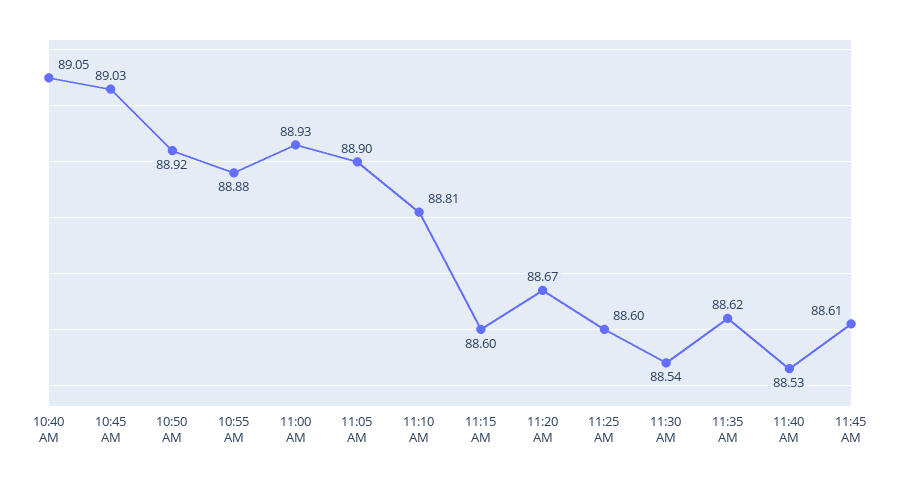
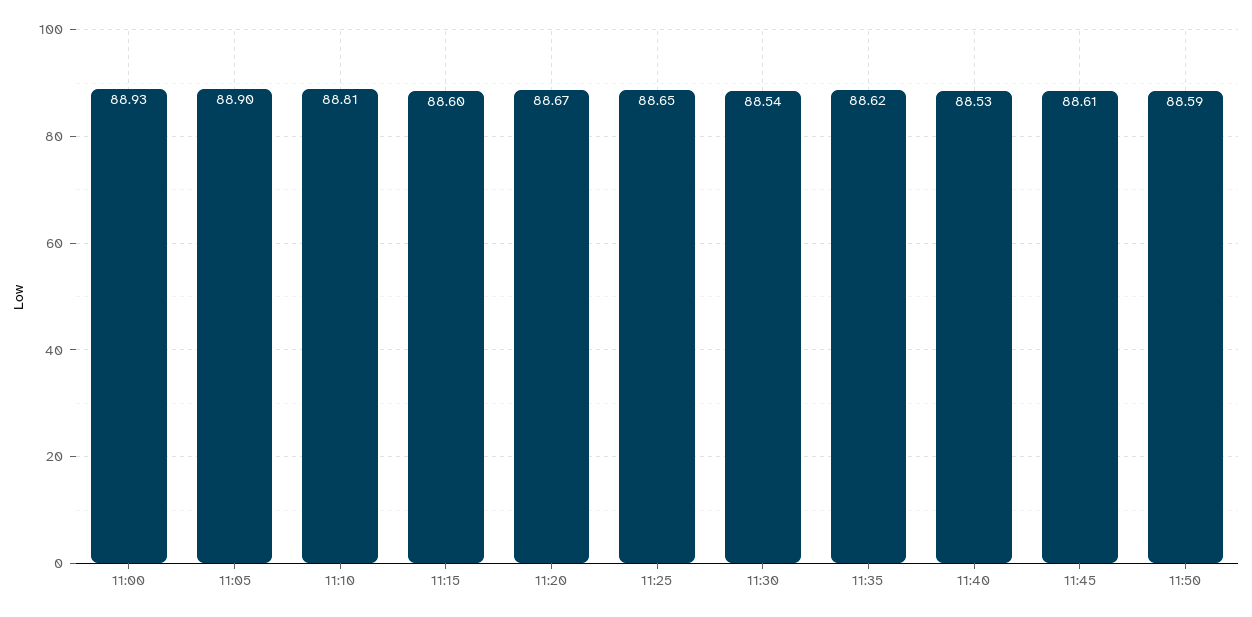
10:40 AM: 89.05 -> none
10:45 AM: 89.03 -> none
10:50 AM: 88.92 -> none
10:55 AM: 88.88 -> none
11:25 AM: 88.6 -> 88.65
11:50: none -> 88.59

